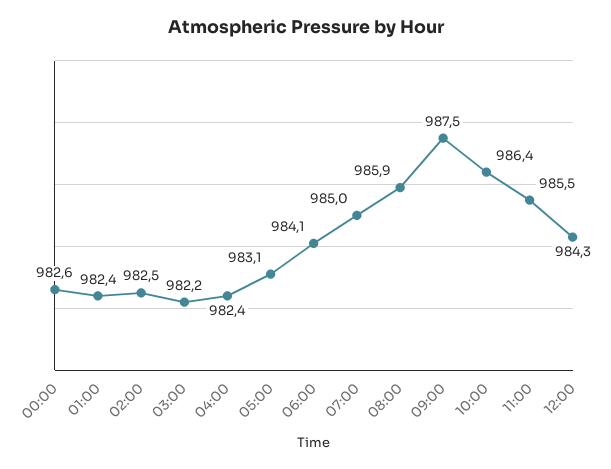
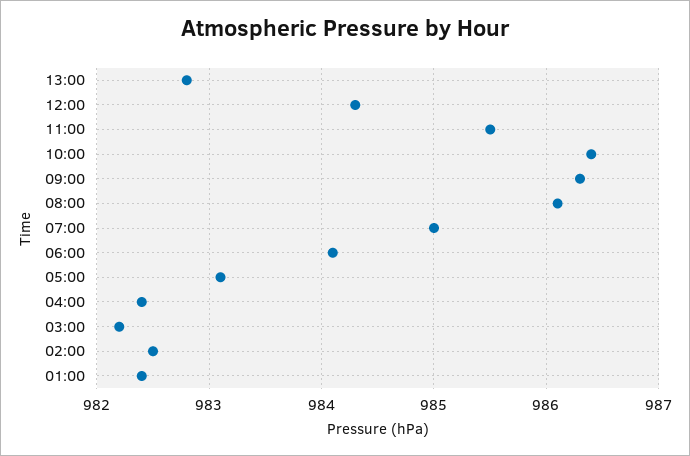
00:00: 982.6 -> none
08:00: 985.9 -> 986.1
09:00: 987.5 -> 986.3
13:00: none -> 982.8

